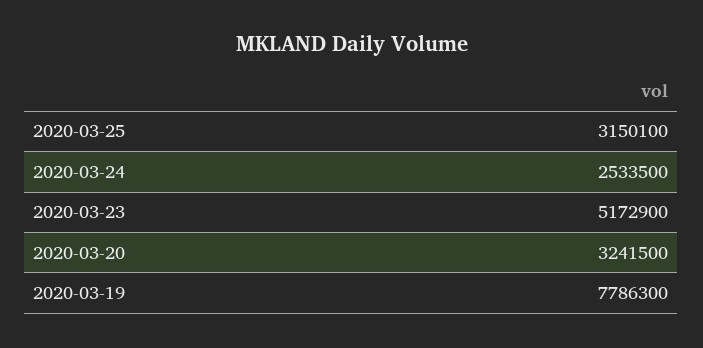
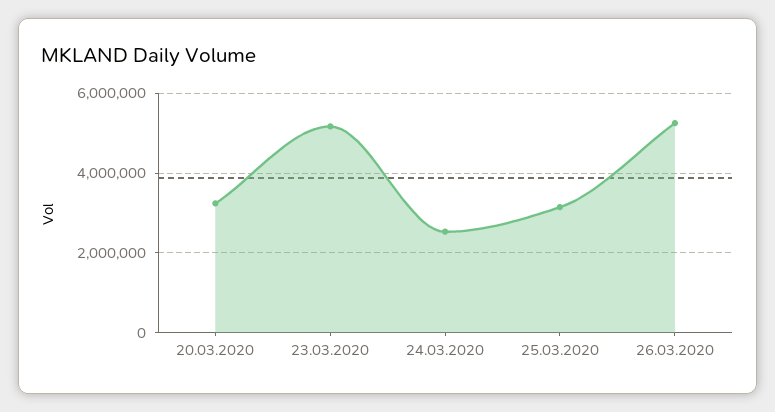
2020-03-19: 7786300 -> none
26.03.2020: none -> 5200000

